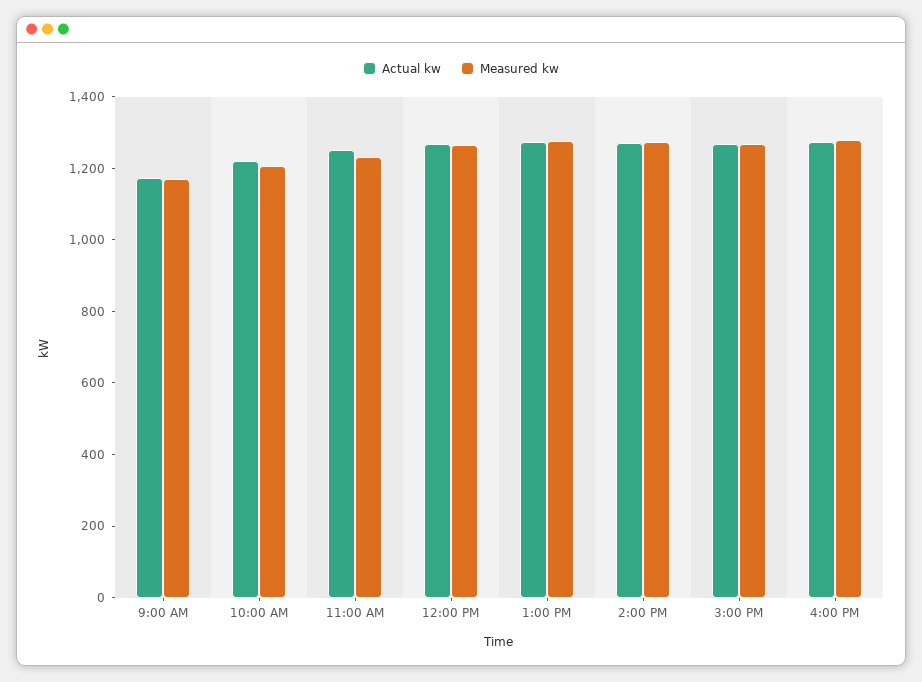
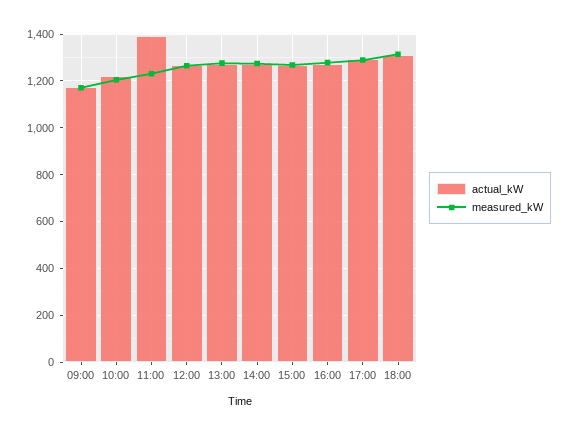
Actual kw, 11:00 AM: 1250 -> 1400
Actual kw, 17:00: none -> 1300
Measured kw, 17:00: none -> 1300
Actual kw, 18:00: none -> 1300
Measured kw, 18:00: none -> 1300

